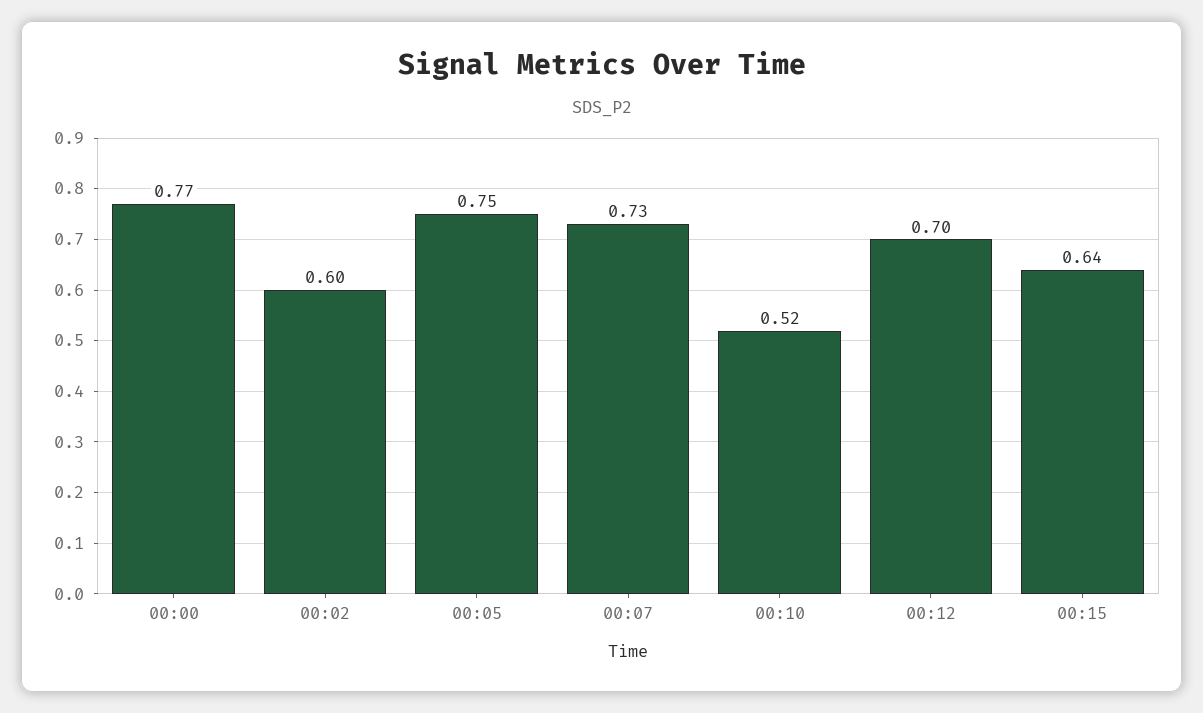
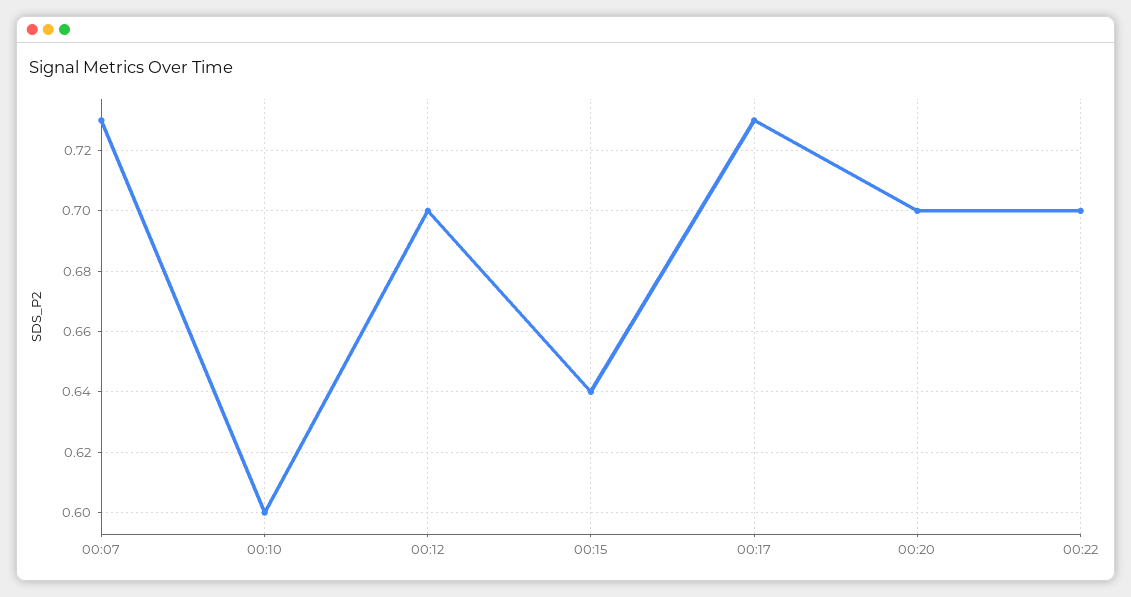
00:00: 0.77 -> none
00:02: 0.6 -> none
00:05: 0.75 -> none
00:10: 0.52 -> 0.6
00:17: none -> 0.73
00:20: none -> 0.7
00:22: none -> 0.7

